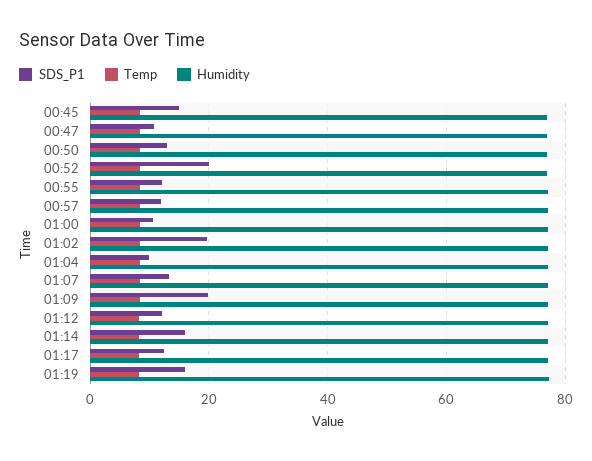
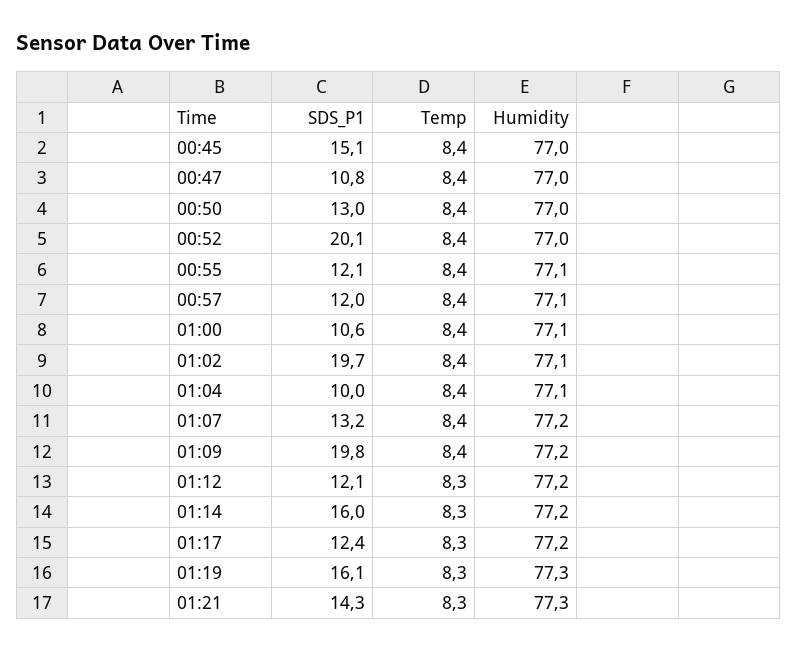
SDS_P1, 01:21: none -> 14.3
Temp, 01:21: none -> 8.3
Humidity, 01:21: none -> 77.3

